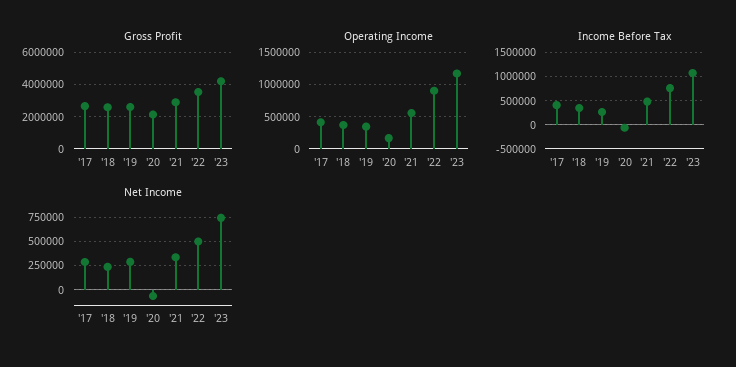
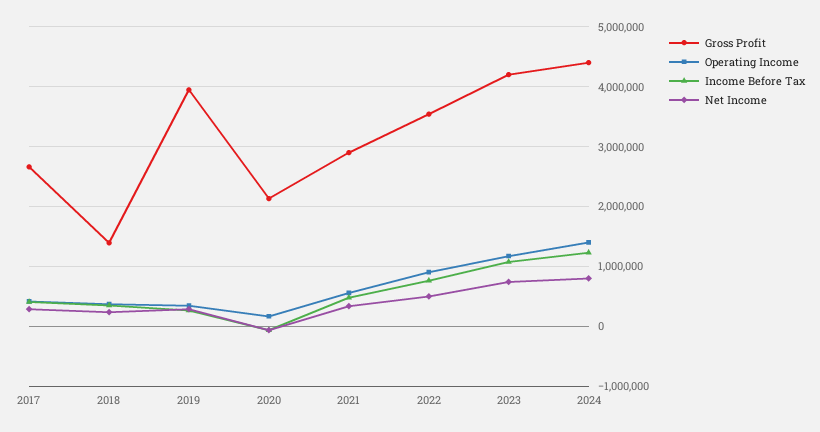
Gross Profit, '18: 2500000 -> 1400000
Gross Profit, '19: 2500000 -> 4000000
Gross Profit, 2024: none -> 4400000
Operating Income, 2024: none -> 1400000
Income Before Tax, 2024: none -> 1200000
Net Income, 2024: none -> 800000

